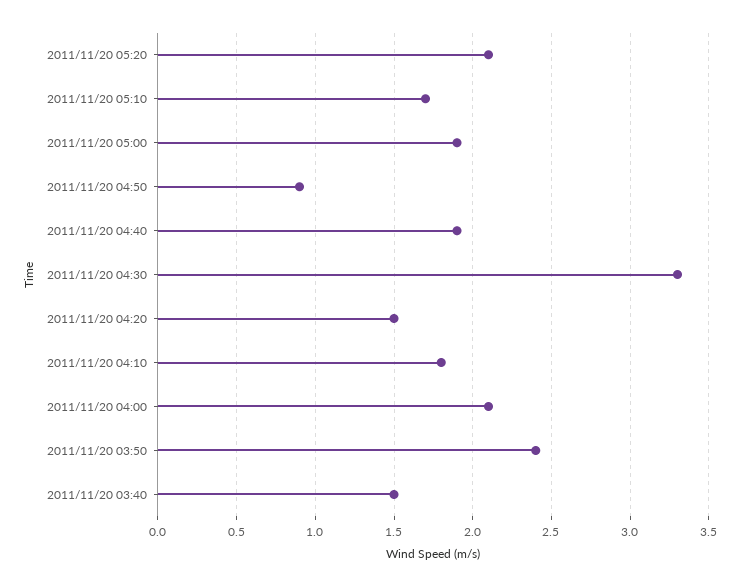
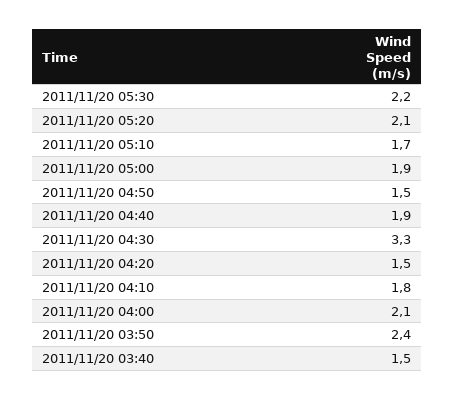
2011/11/20 04:50: 0.9 -> 1.5
2011/11/20 05:30: none -> 2.2

